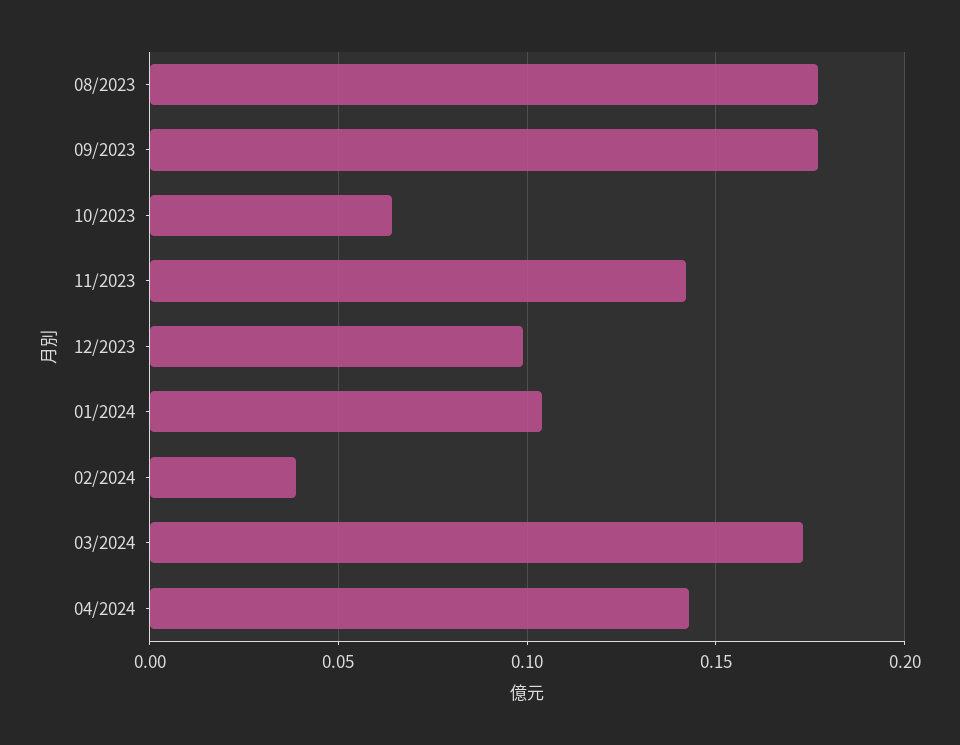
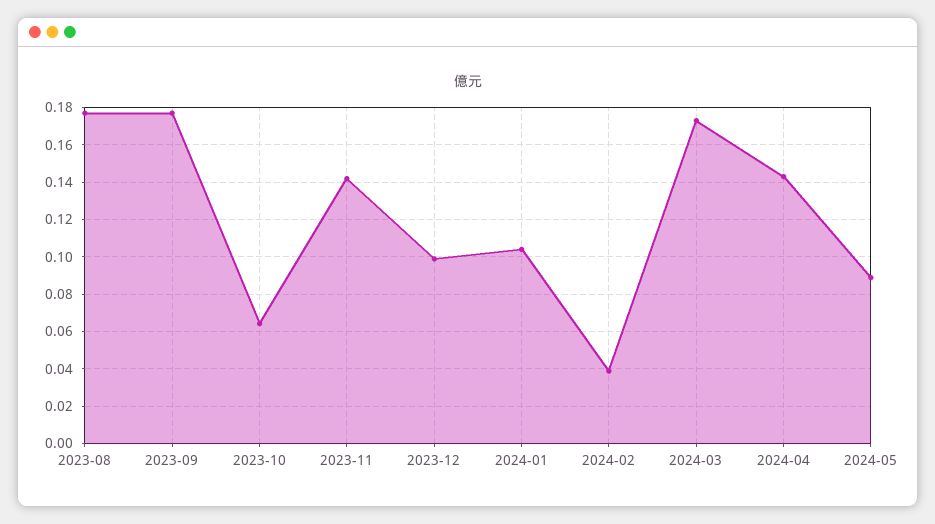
2024-05: none -> 0.09

